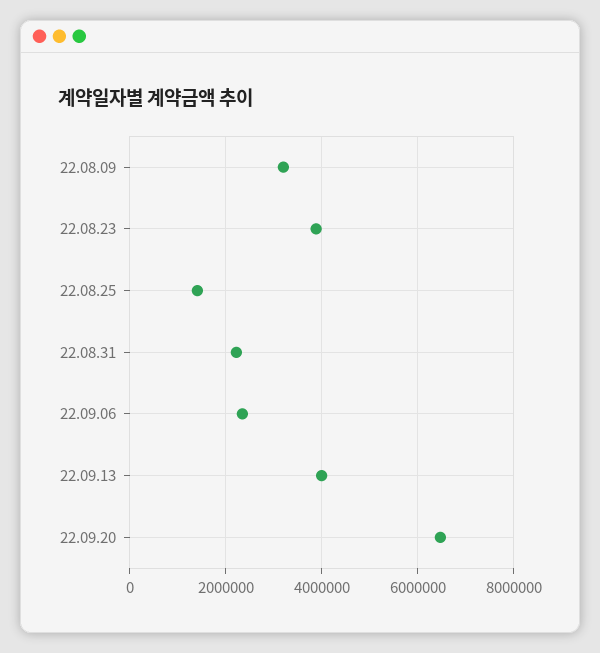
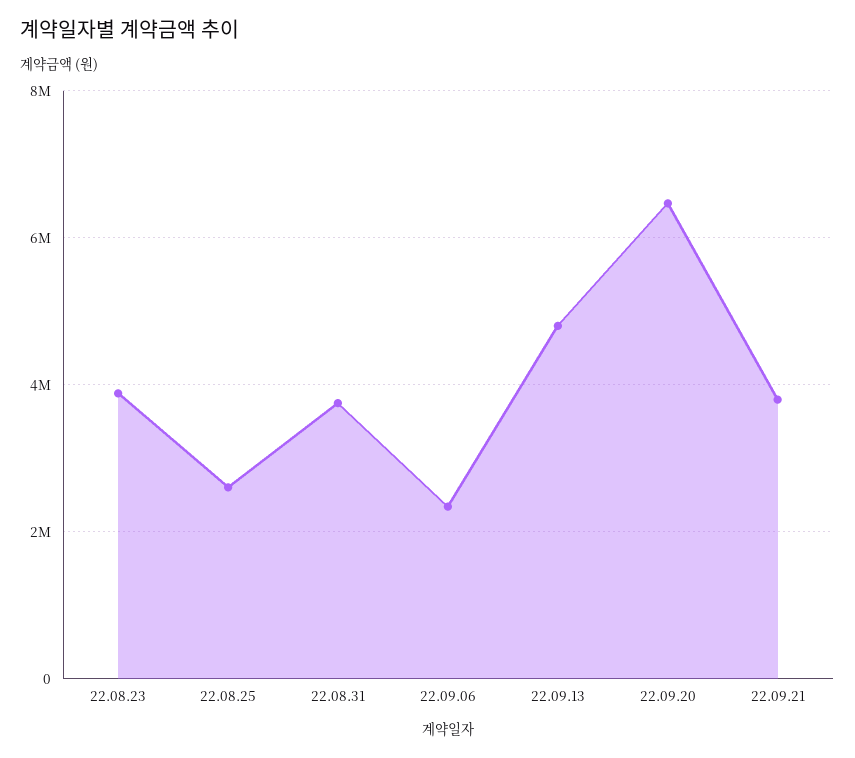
22.08.09: 3200000 -> none
22.08.25: 1400000 -> 2600000
22.08.31: 2200000 -> 3800000
22.09.13: 4000000 -> 4800000
22.09.21: none -> 3800000

